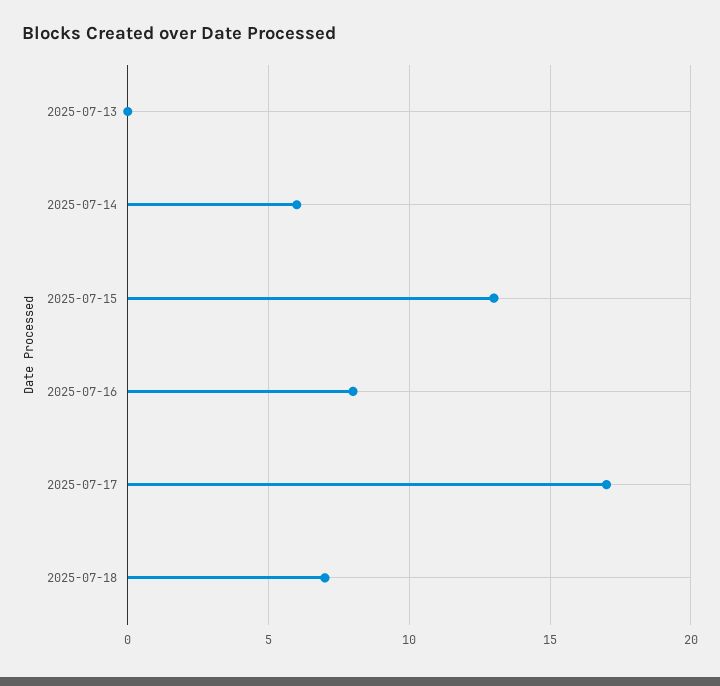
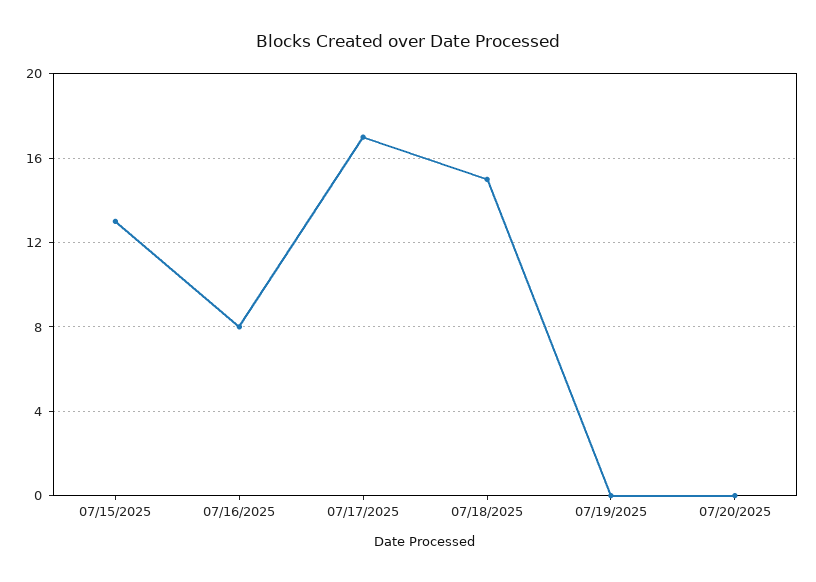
2025-07-13: 0 -> none
2025-07-14: 6 -> none
2025-07-18: 7 -> 15
07/19/2025: none -> 0
07/20/2025: none -> 0

